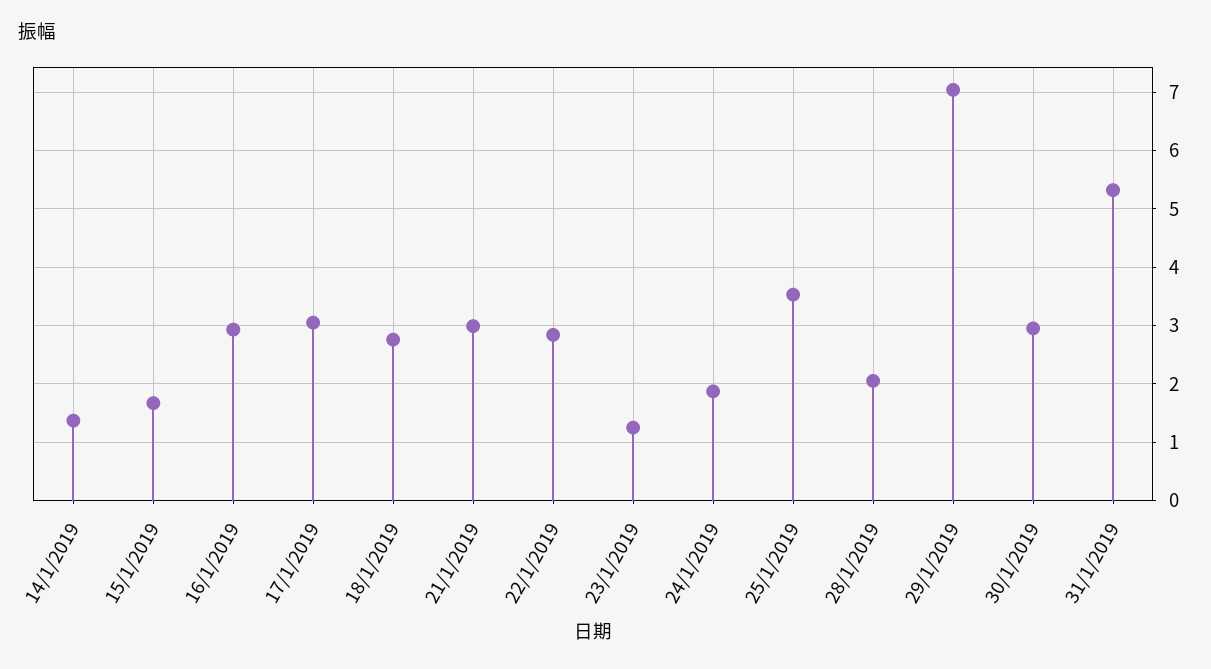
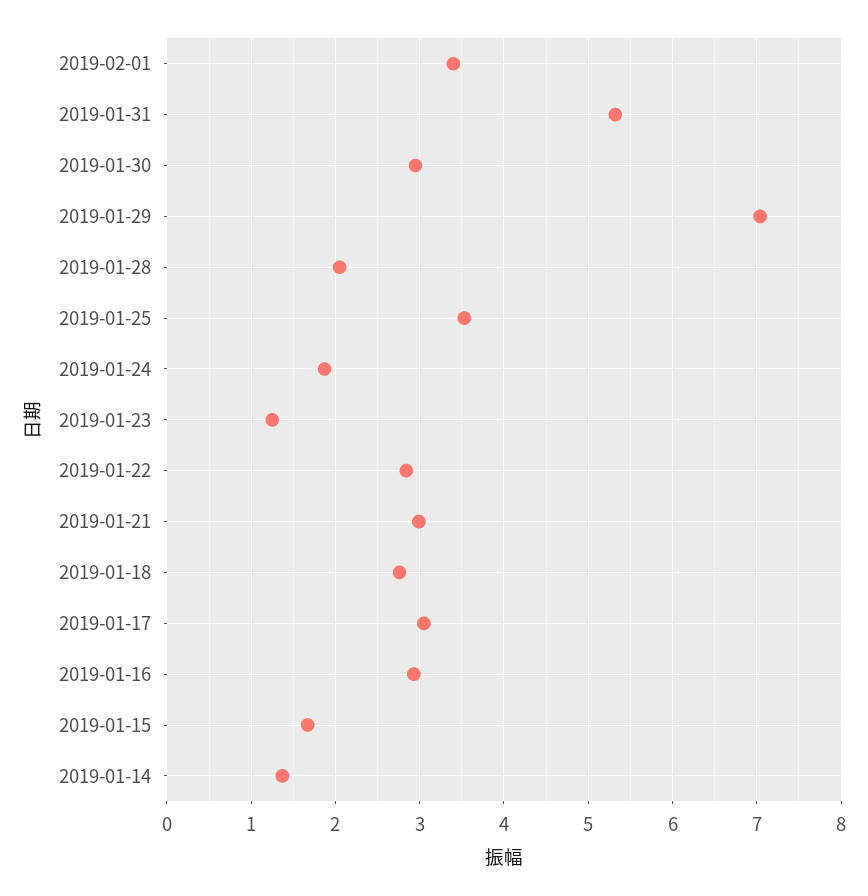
2019-02-01: none -> 3.4

